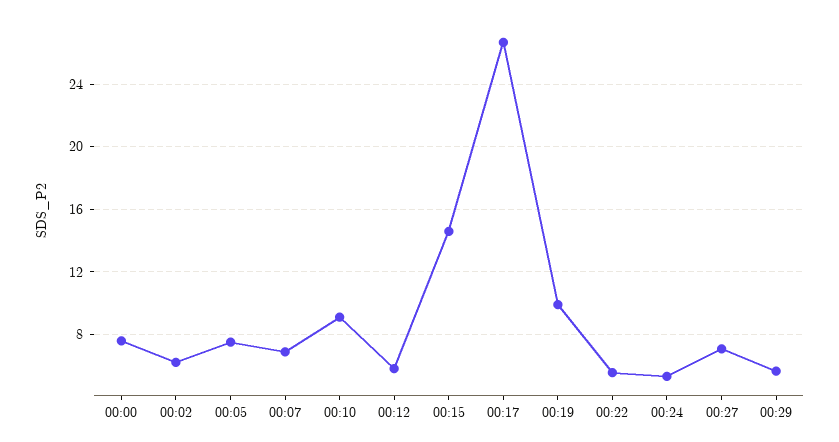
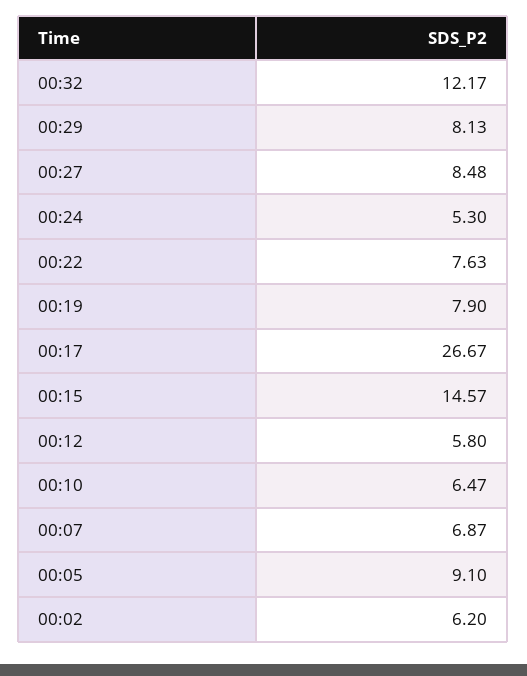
00:00: 7.5 -> none
00:05: 7.5 -> 9.1
00:10: 9 -> 6.47
00:19: 10 -> 7.9
00:22: 5.5 -> 7.63
00:27: 7 -> 8.48
00:29: 5.5 -> 8.13
00:32: none -> 12.17

